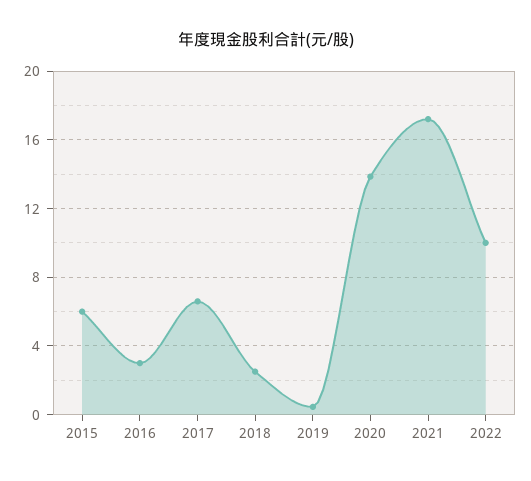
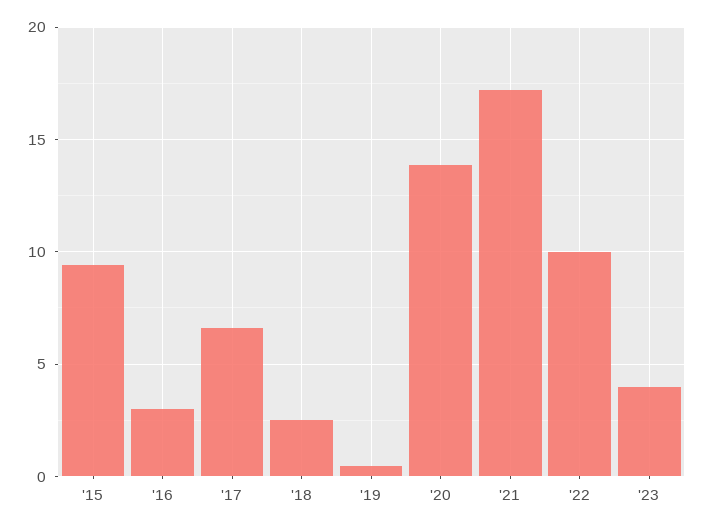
2015: 6 -> 9.5
'23: none -> 4

